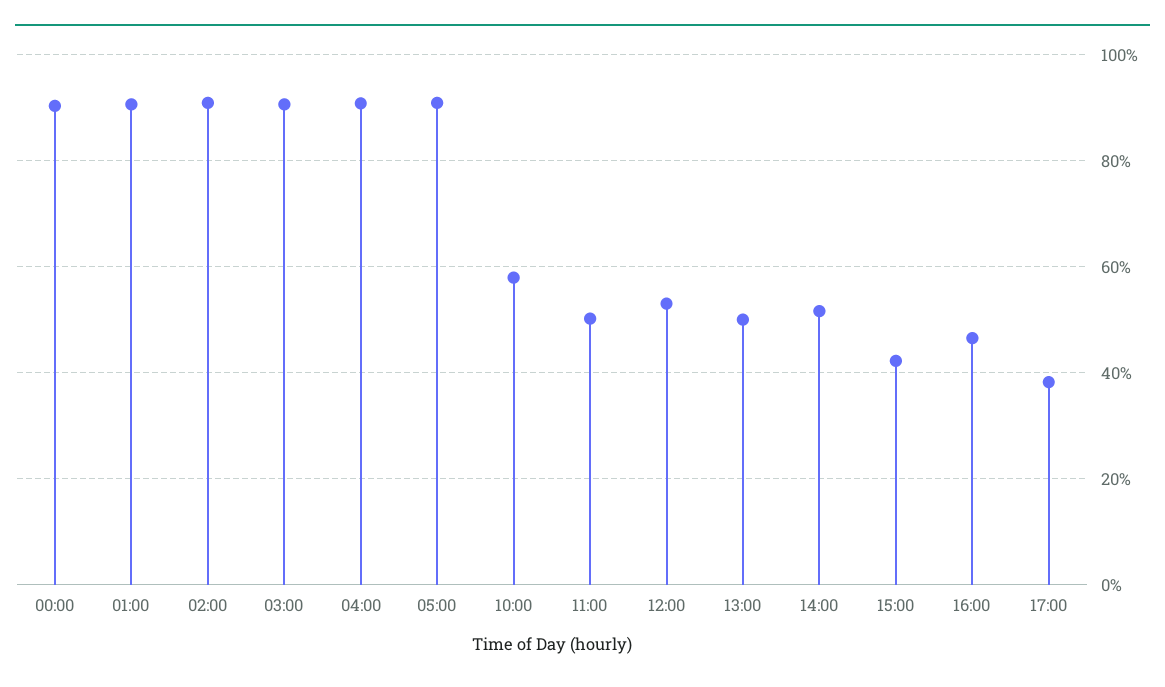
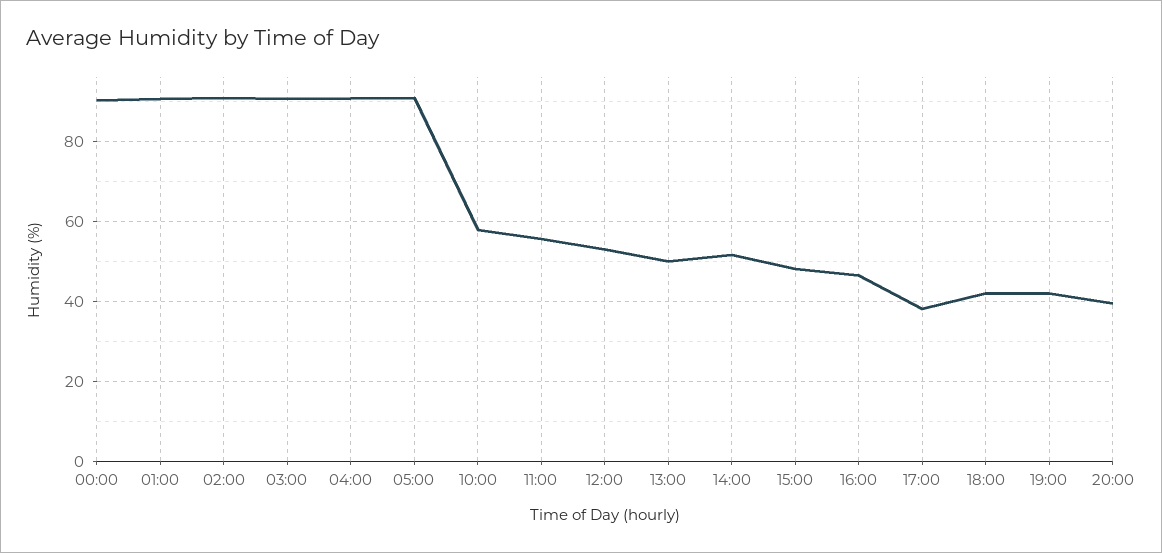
11:00: 50 -> 56
15:00: 42 -> 48
18:00: none -> 42
19:00: none -> 42
20:00: none -> 40

